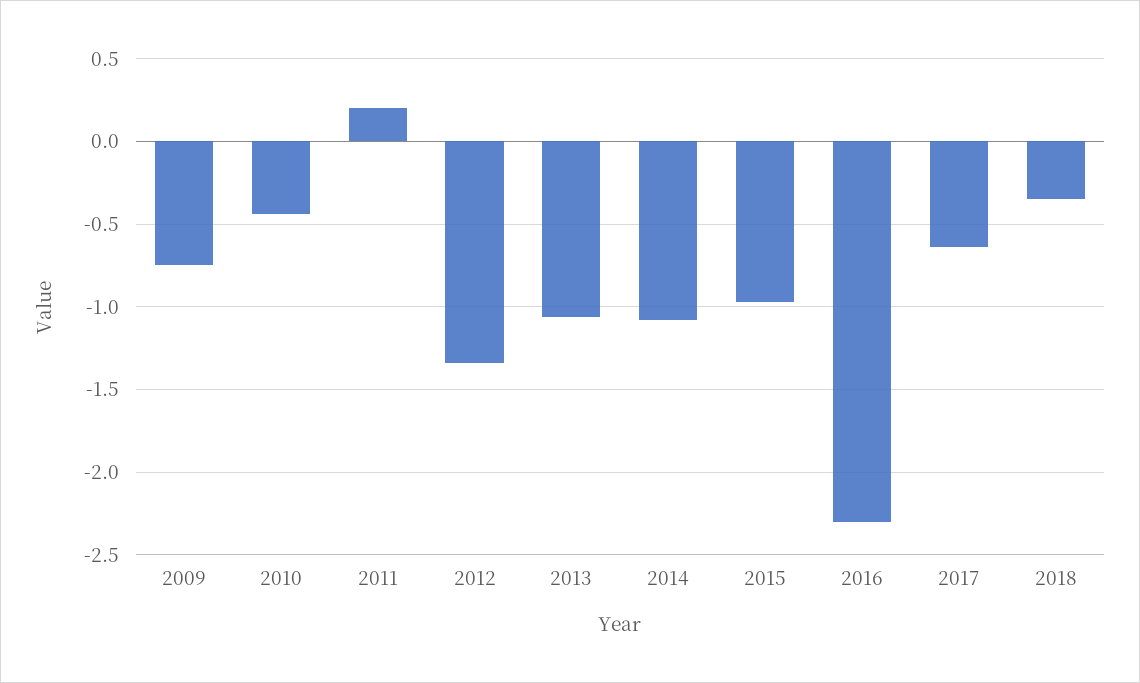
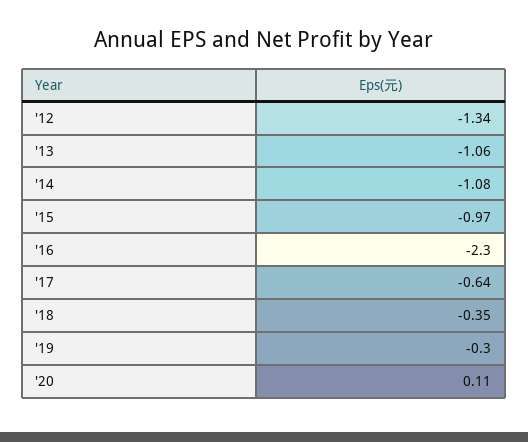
2009: -0.75 -> none
2010: -0.45 -> none
2011: 0.2 -> none
'19: none -> -0.3
'20: none -> 0.11

